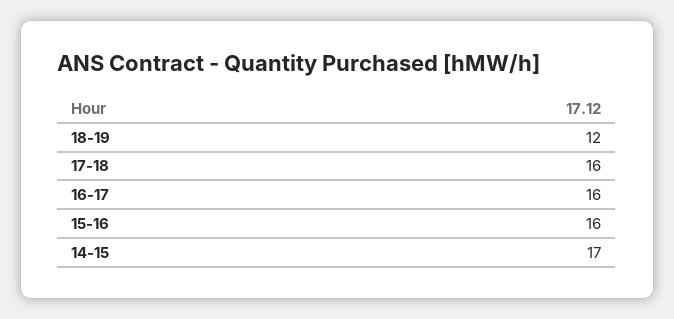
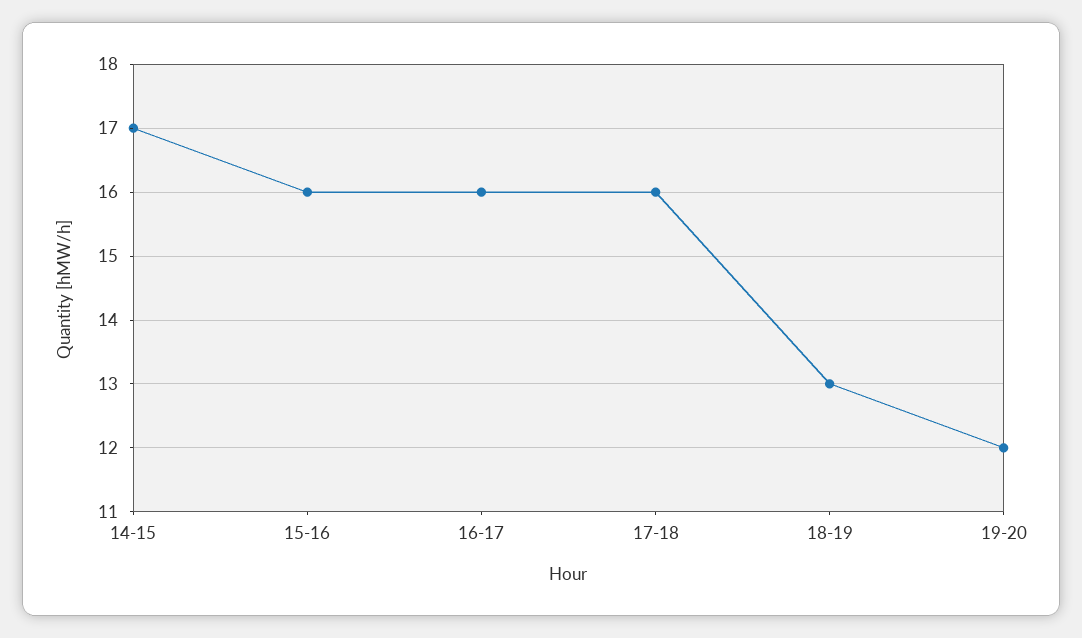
18-19: 12 -> 13
19-20: none -> 12

